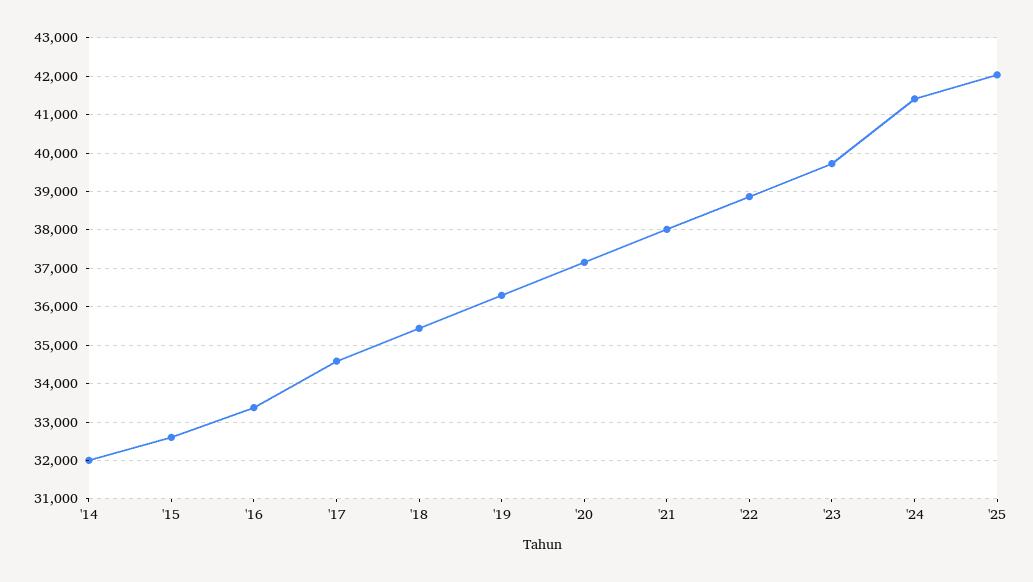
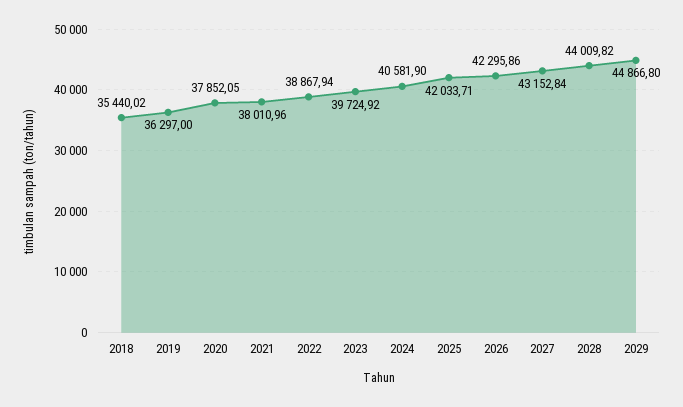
'14: 32000 -> none
'15: 32600 -> none
'16: 33400 -> none
'17: 34600 -> none
'20: 37200 -> 37852.05
'24: 41400 -> 40581.9
2026: none -> 42295.86
2027: none -> 43152.84
2028: none -> 44009.82
2029: none -> 44866.8

